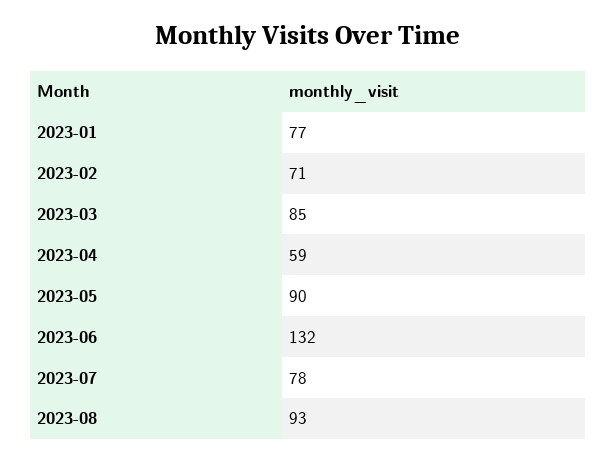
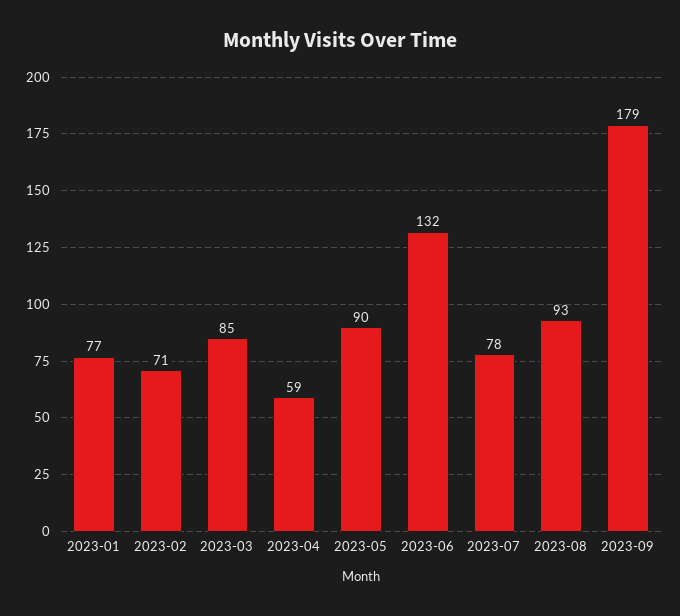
2023-09: none -> 179

